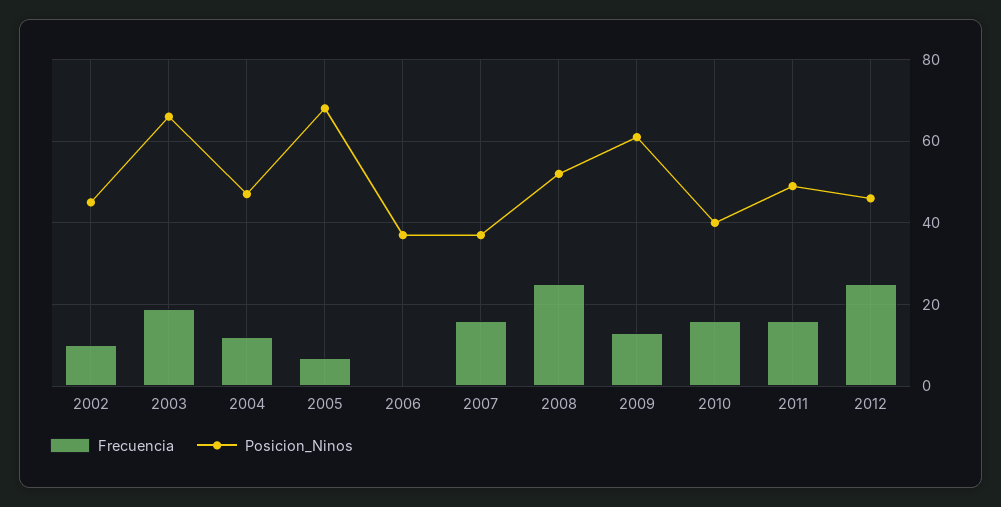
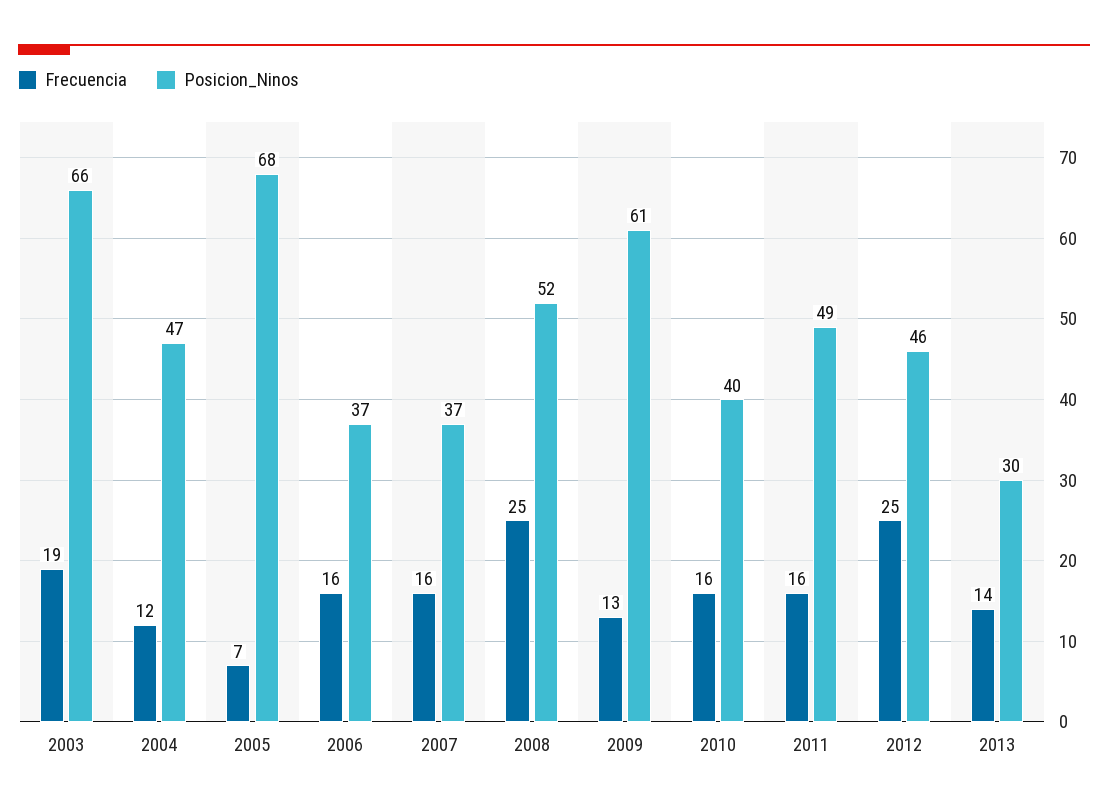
Frecuencia, 2002: 10 -> none
Posicion_Ninos, 2002: 45 -> none
Frecuencia, 2006: 0 -> 16
Frecuencia, 2013: none -> 14
Posicion_Ninos, 2013: none -> 30

